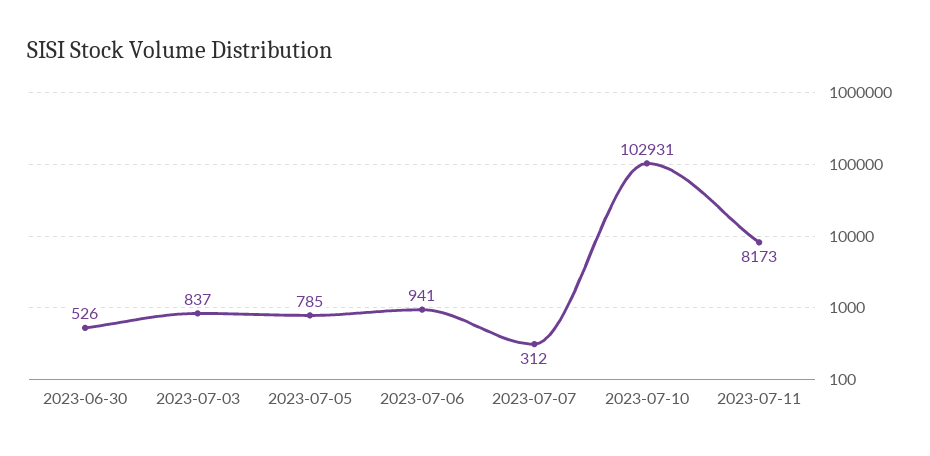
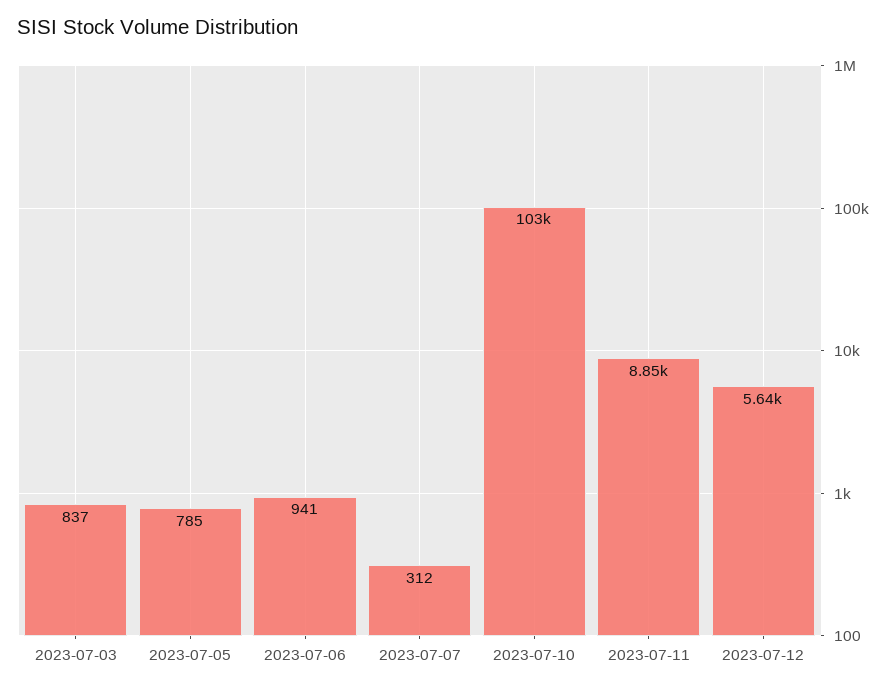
2023-06-30: 526 -> none
2023-07-11: 8173 -> 8850
2023-07-12: none -> 5640

